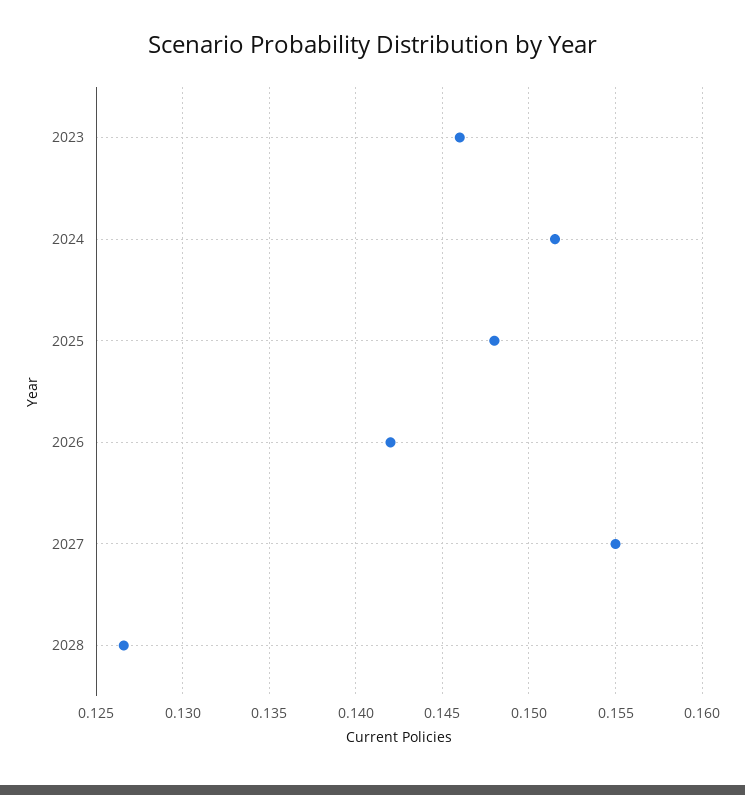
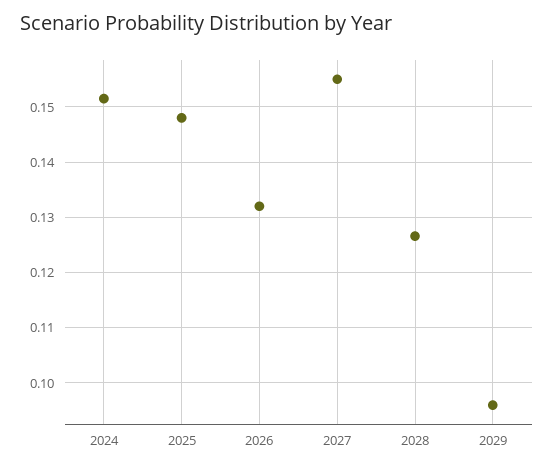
2023: 0.146 -> none
2026: 0.142 -> 0.132
2029: none -> 0.096

